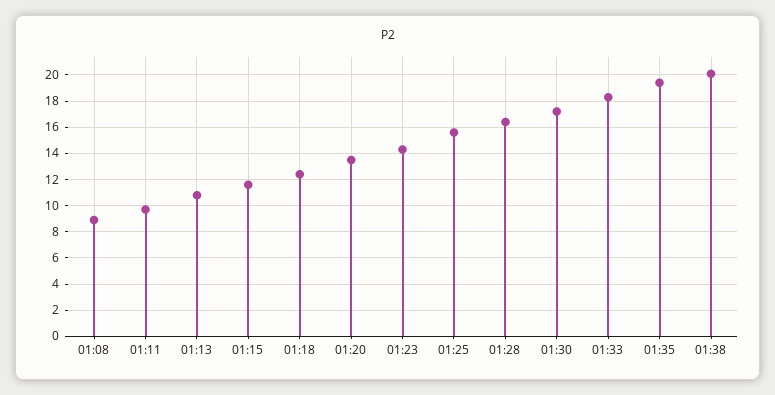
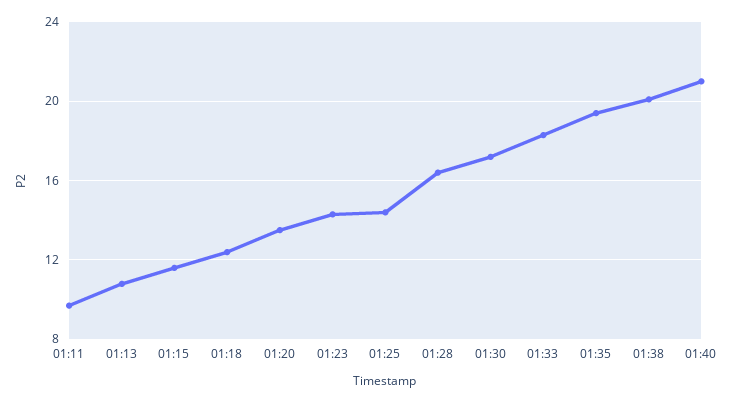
01:08: 9 -> none
01:25: 15.5 -> 14.5
01:40: none -> 21

